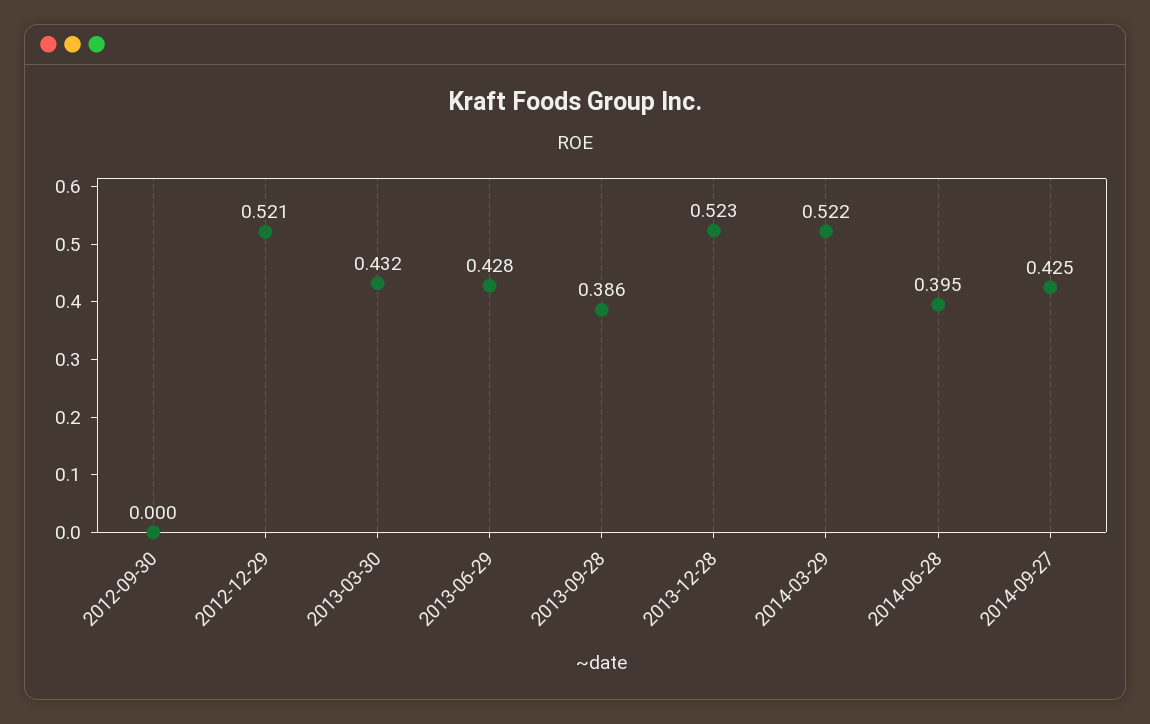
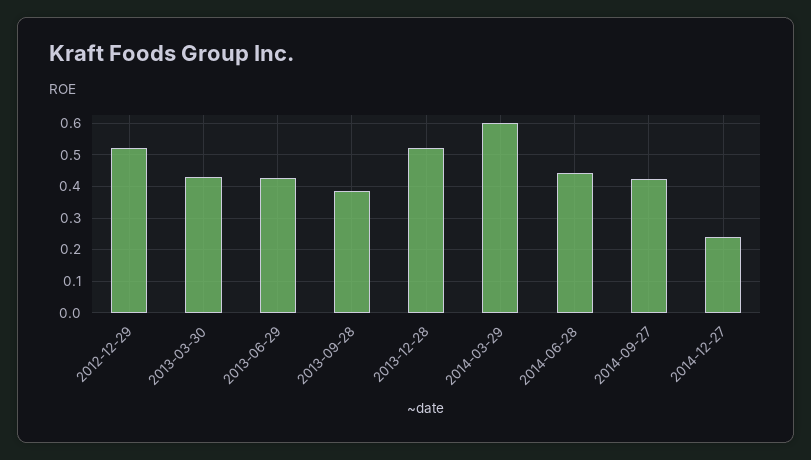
2012-09-30: 0 -> none
2014-03-29: 0.522 -> 0.6
2014-06-28: 0.395 -> 0.44
2014-12-27: none -> 0.24

